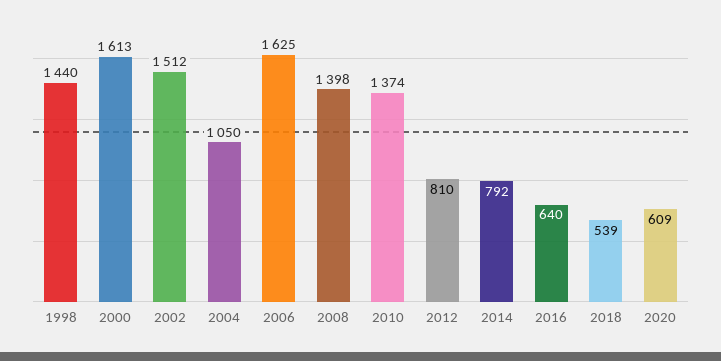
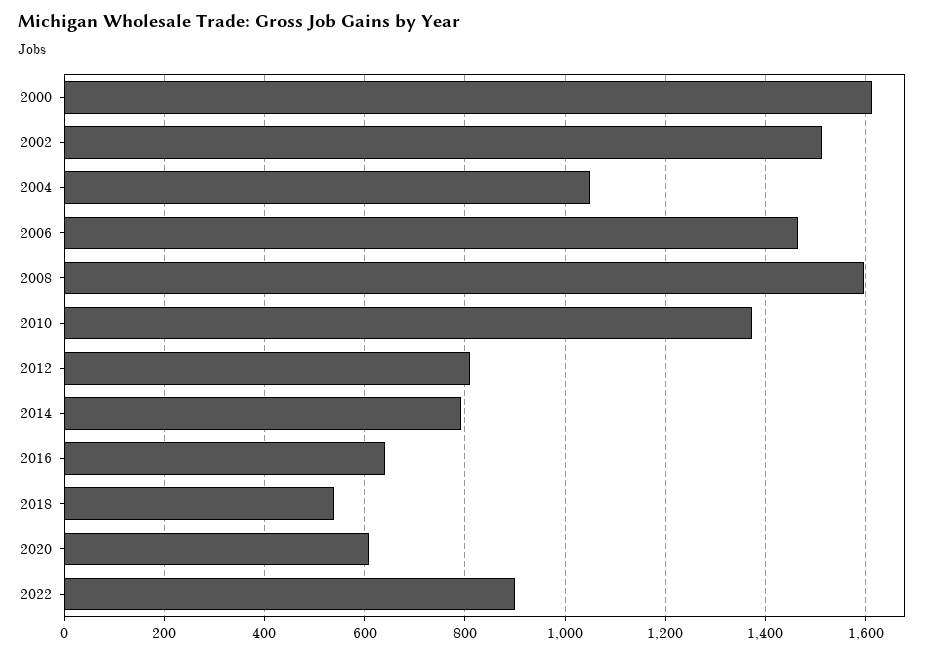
1998: 1440 -> none
2006: 1625 -> 1460
2008: 1398 -> 1600
2022: none -> 900

